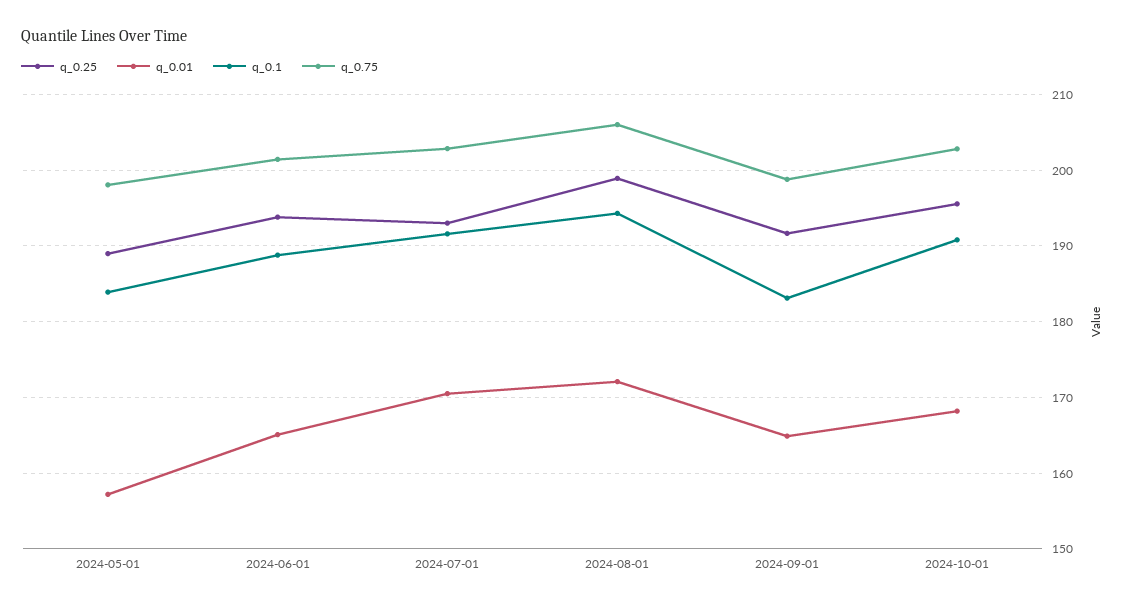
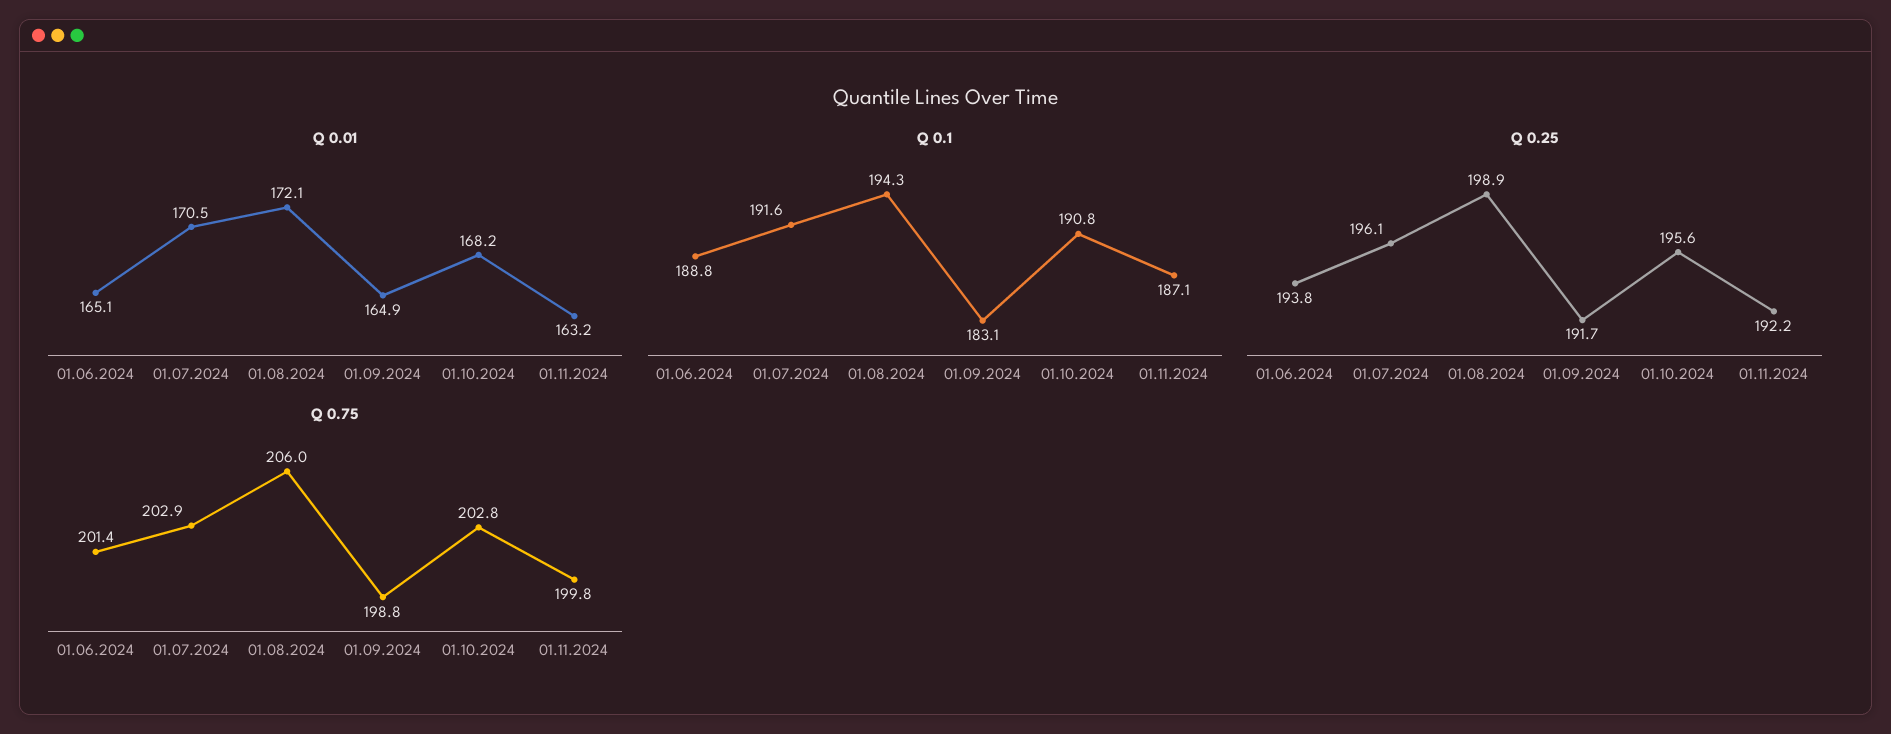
q_0.25, 2024-05-01: 189 -> none
q_0.01, 2024-05-01: 157 -> none
q_0.1, 2024-05-01: 184 -> none
q_0.75, 2024-05-01: 198 -> none
q_0.25, 2024-07-01: 193 -> 196.1
q_0.01, 01.11.2024: none -> 163.2
q_0.1, 01.11.2024: none -> 187.1
q_0.25, 01.11.2024: none -> 192.2
q_0.75, 01.11.2024: none -> 199.8

